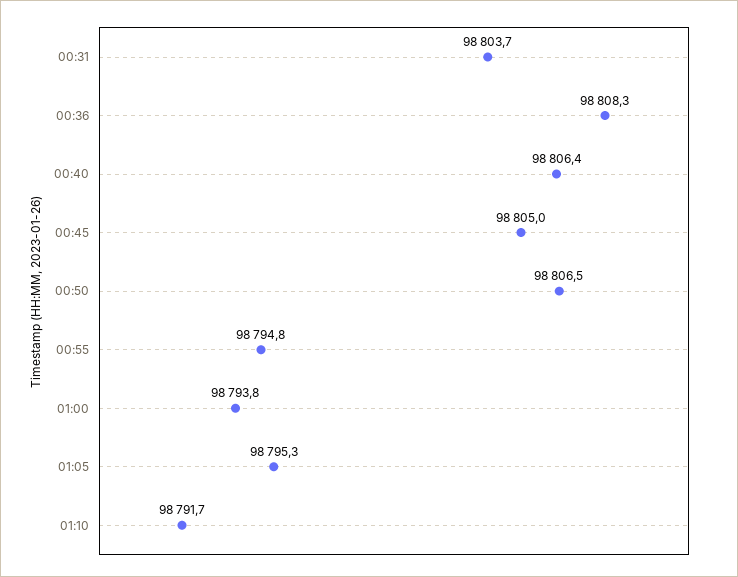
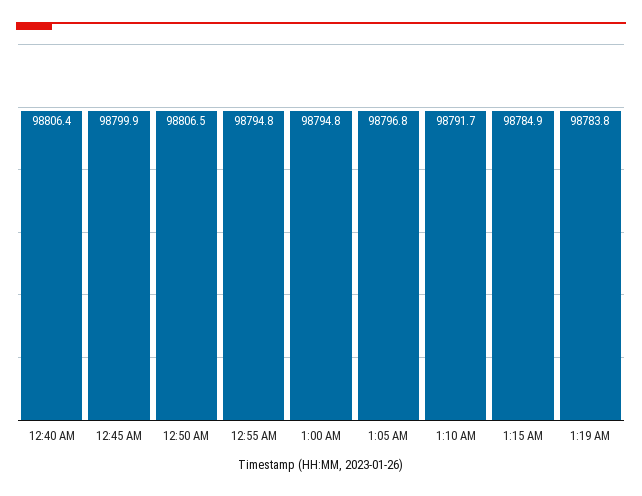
00:31: 98803.7 -> none
00:36: 98808.3 -> none
00:45: 98805 -> 98799.9
01:00: 98793.8 -> 98794.8
01:05: 98795.3 -> 98796.8
1:15 AM: none -> 98784.9
1:19 AM: none -> 98783.8

